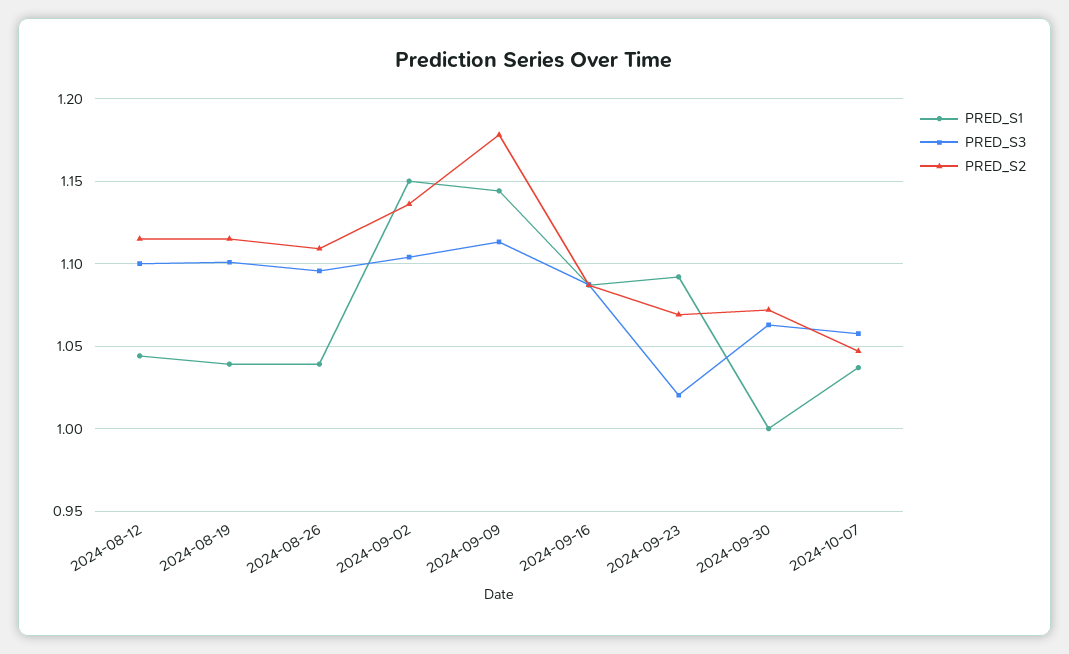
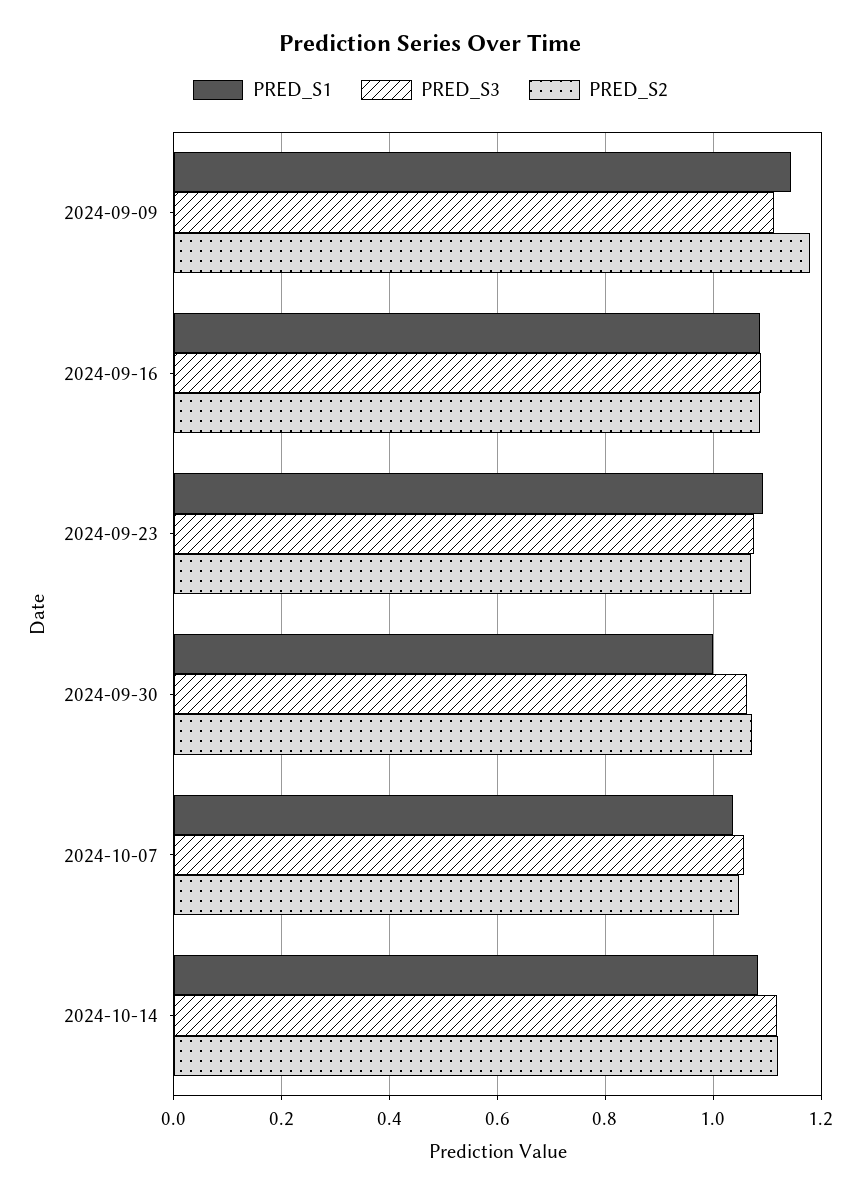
PRED_S1, 2024-08-12: 1.045 -> none
PRED_S3, 2024-08-12: 1.1 -> none
PRED_S2, 2024-08-12: 1.115 -> none
PRED_S1, 2024-08-19: 1.04 -> none
PRED_S3, 2024-08-19: 1.1 -> none
PRED_S2, 2024-08-19: 1.115 -> none
PRED_S1, 2024-08-26: 1.04 -> none
PRED_S3, 2024-08-26: 1.095 -> none
PRED_S2, 2024-08-26: 1.11 -> none
PRED_S1, 2024-09-02: 1.15 -> none
PRED_S3, 2024-09-02: 1.105 -> none
PRED_S2, 2024-09-02: 1.135 -> none
PRED_S3, 2024-09-23: 1.02 -> 1.08
PRED_S1, 2024-10-14: none -> 1.08
PRED_S3, 2024-10-14: none -> 1.12
PRED_S2, 2024-10-14: none -> 1.12

